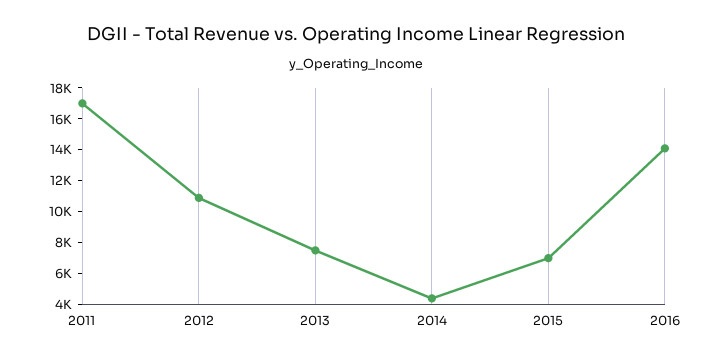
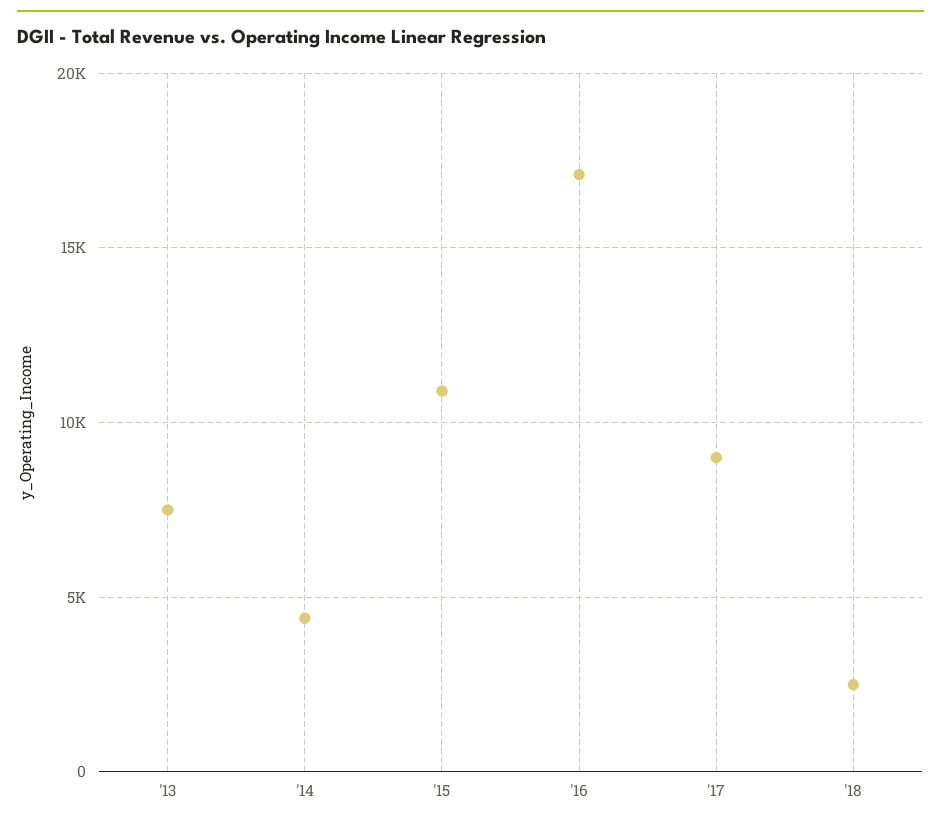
2011: 17000 -> none
2012: 11000 -> none
2015: 7000 -> 11000
2016: 14000 -> 17000
'17: none -> 9000
'18: none -> 2500

